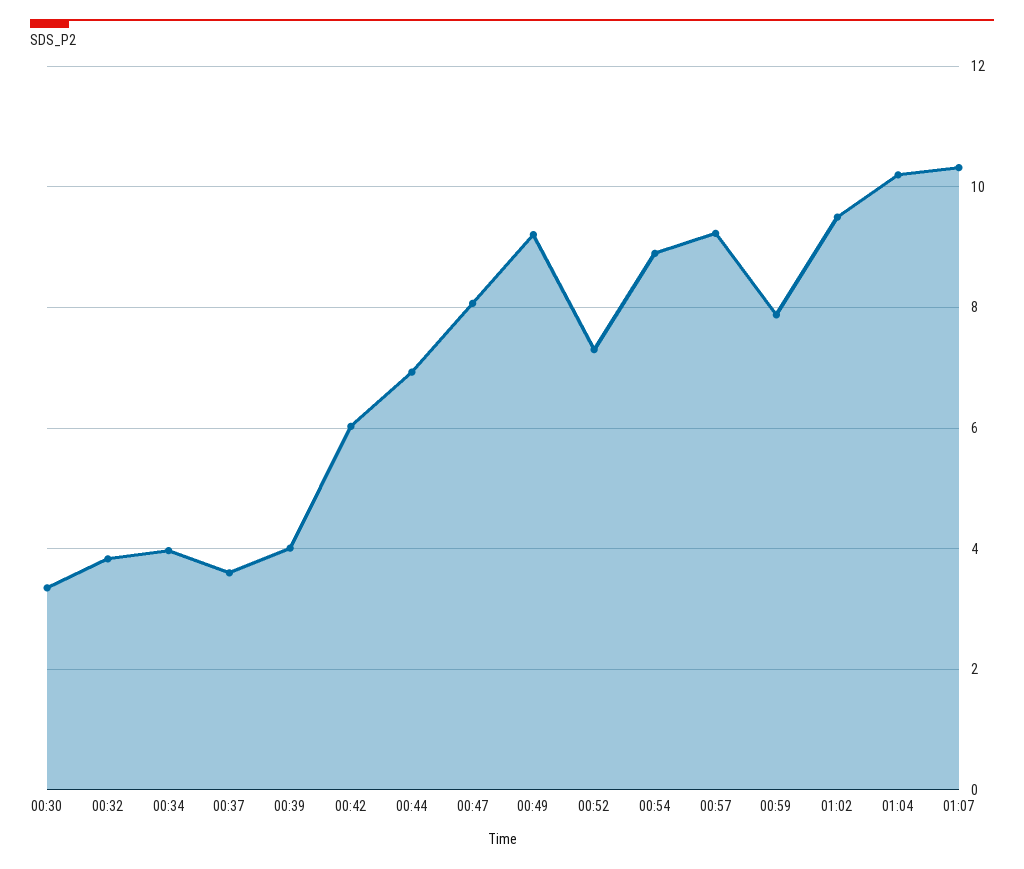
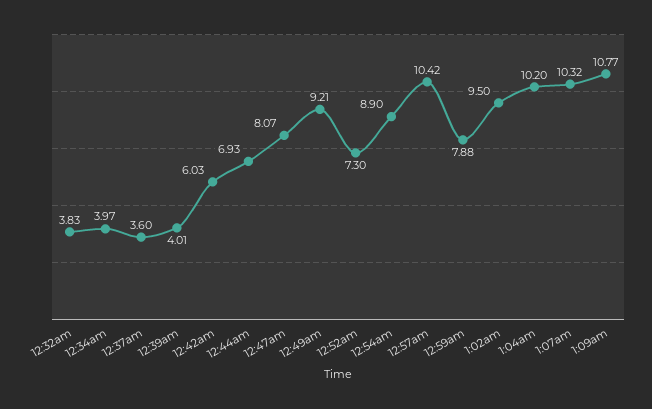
00:30: 3.4 -> none
00:57: 9.2 -> 10.42
1:09am: none -> 10.77

